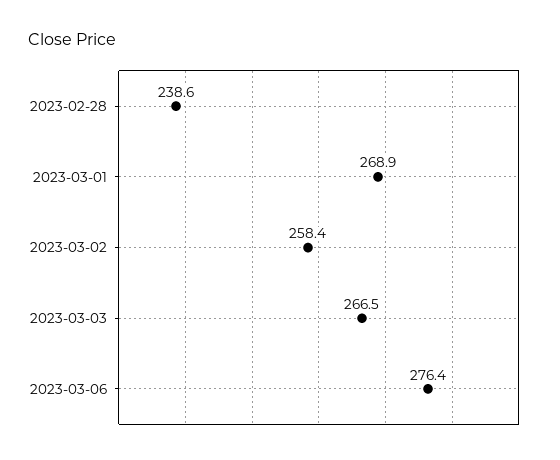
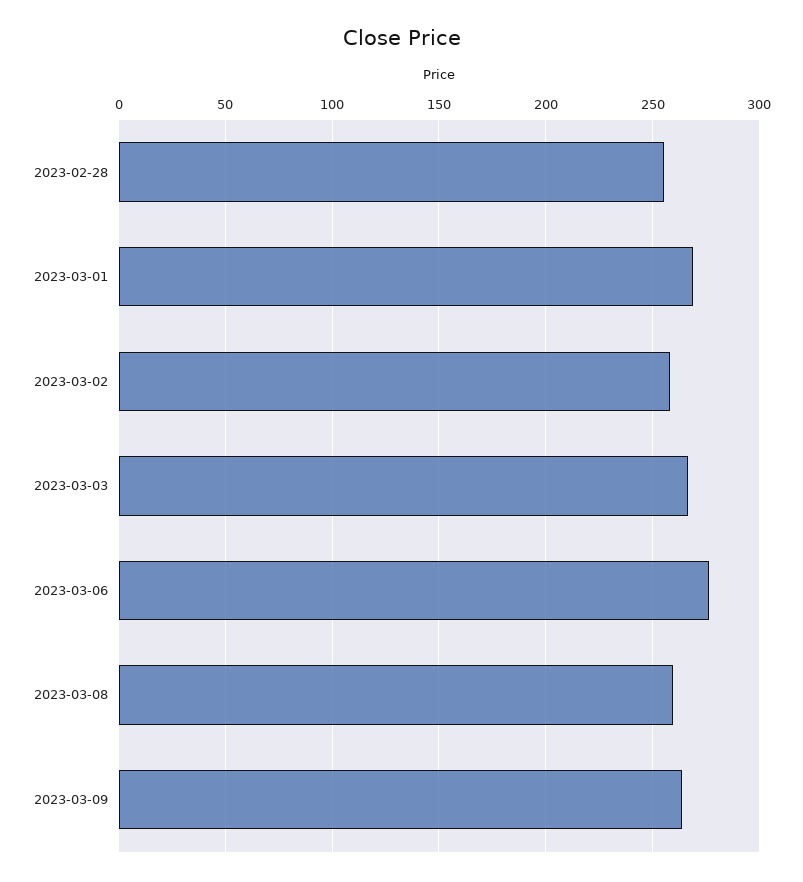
2023-02-28: 238.6 -> 255
2023-03-08: none -> 260
2023-03-09: none -> 265

